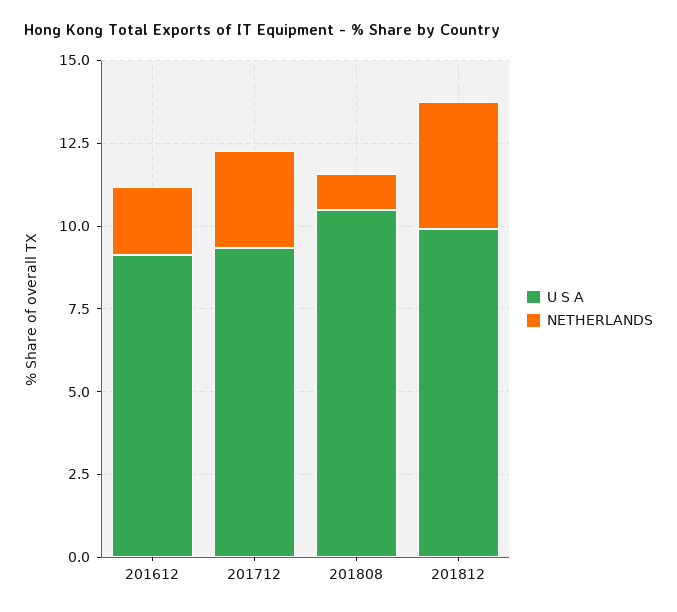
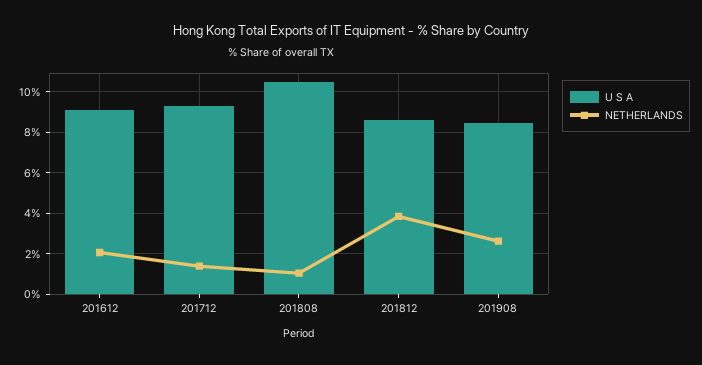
NETHERLANDS, 201712: 3 -> 1.5
U S A, 201812: 10 -> 8.5
U S A, 201908: none -> 8.5
NETHERLANDS, 201908: none -> 2.5

